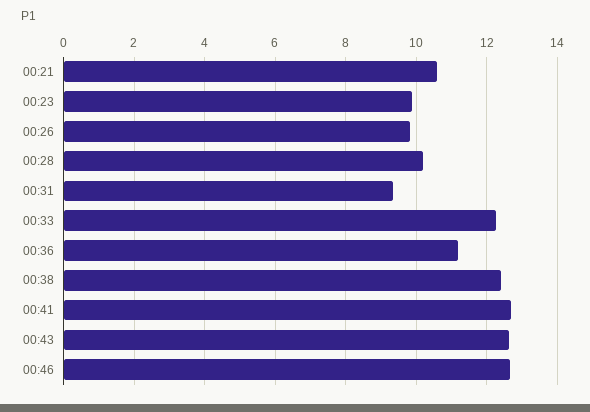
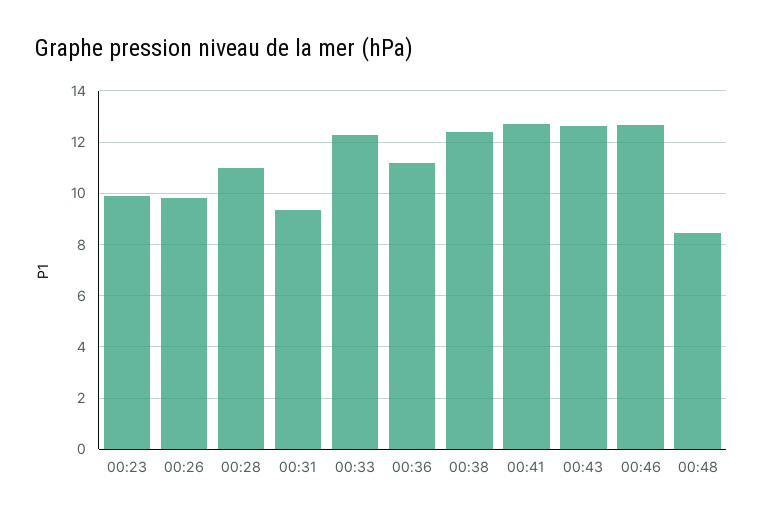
00:21: 10.6 -> none
00:28: 10.2 -> 11
00:48: none -> 8.5

